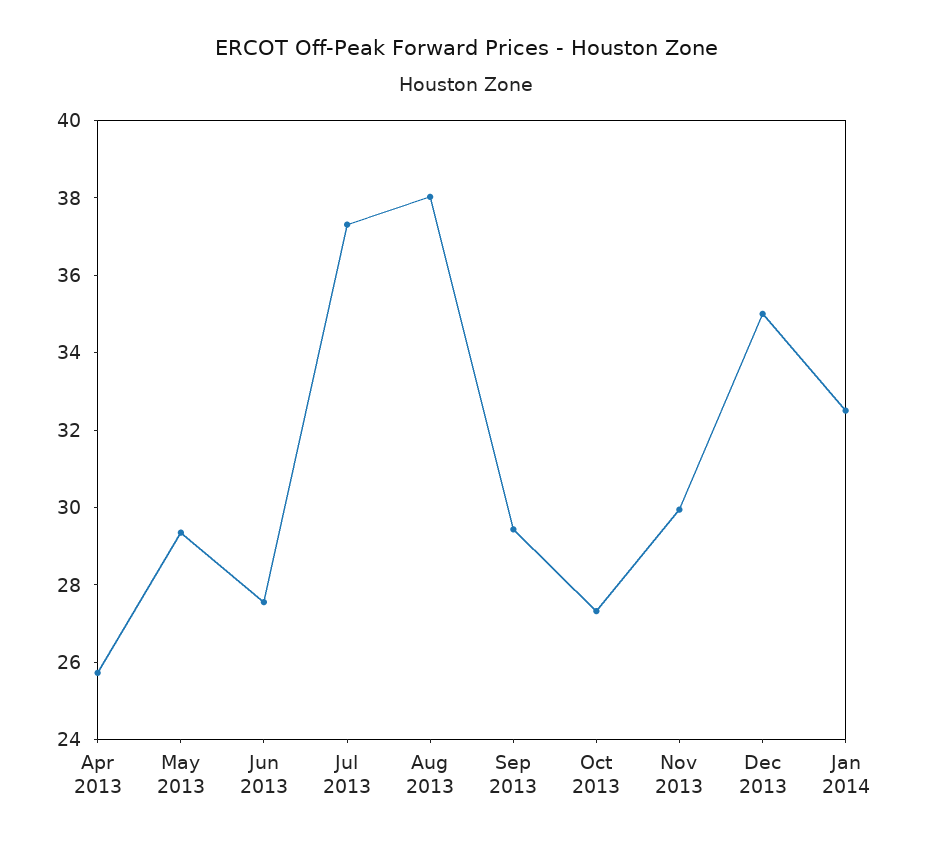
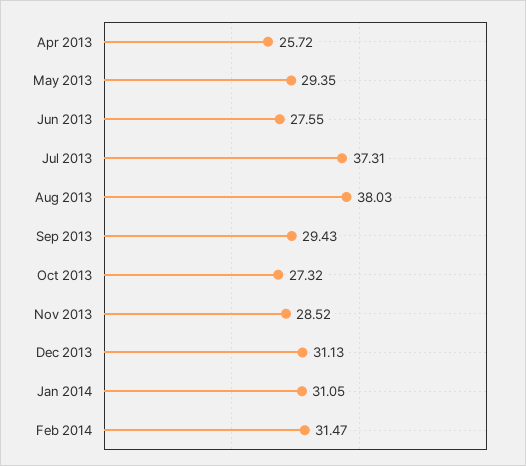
Nov 2013: 30 -> 28.52
Dec 2013: 35 -> 31.13
Jan 2014: 32.5 -> 31.05
Feb 2014: none -> 31.47

